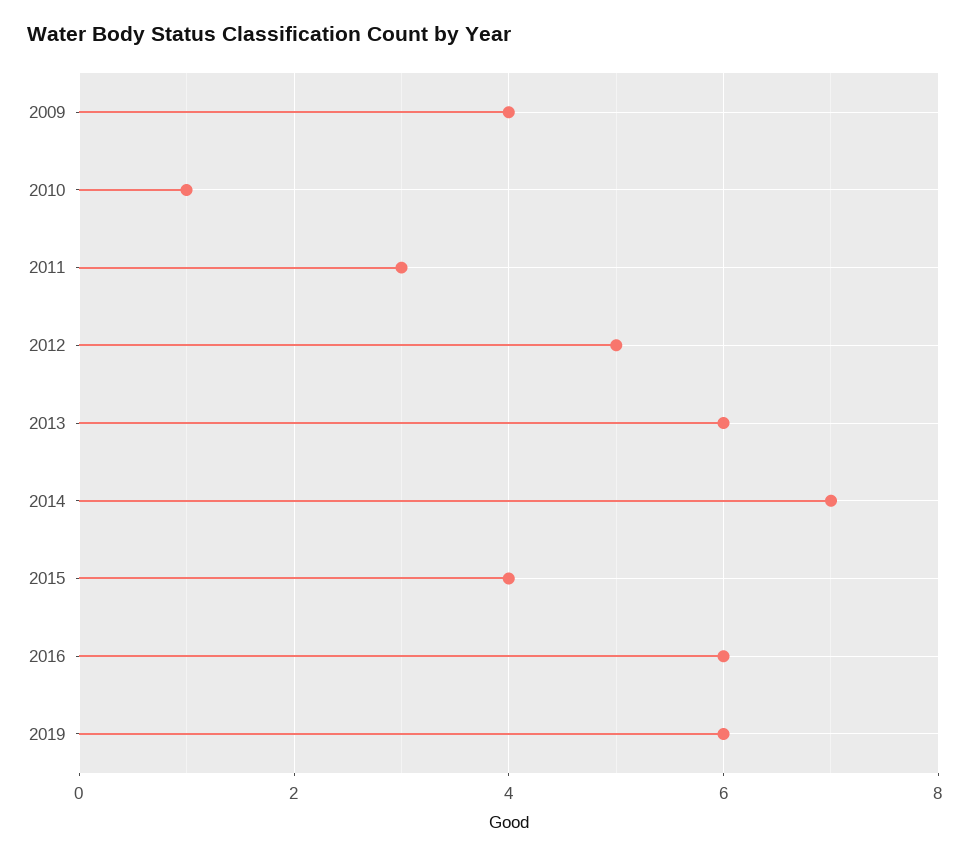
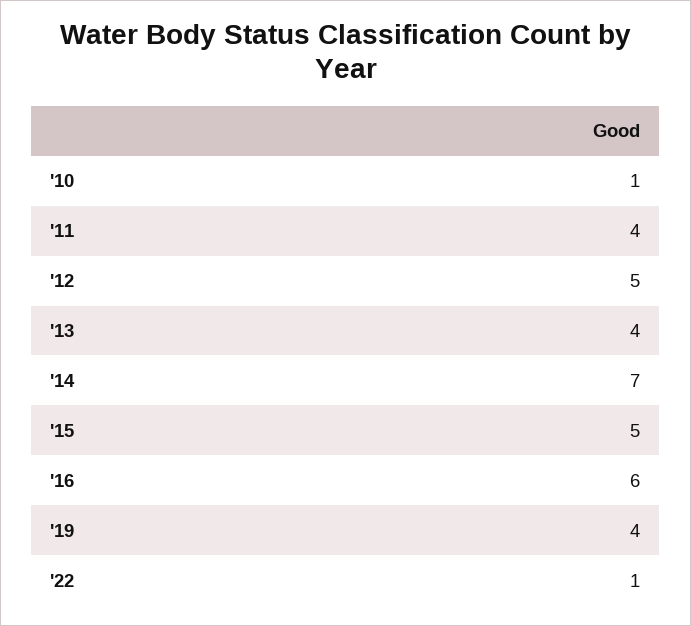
2009: 4 -> none
2011: 3 -> 4
2013: 6 -> 4
2015: 4 -> 5
2019: 6 -> 4
'22: none -> 1

